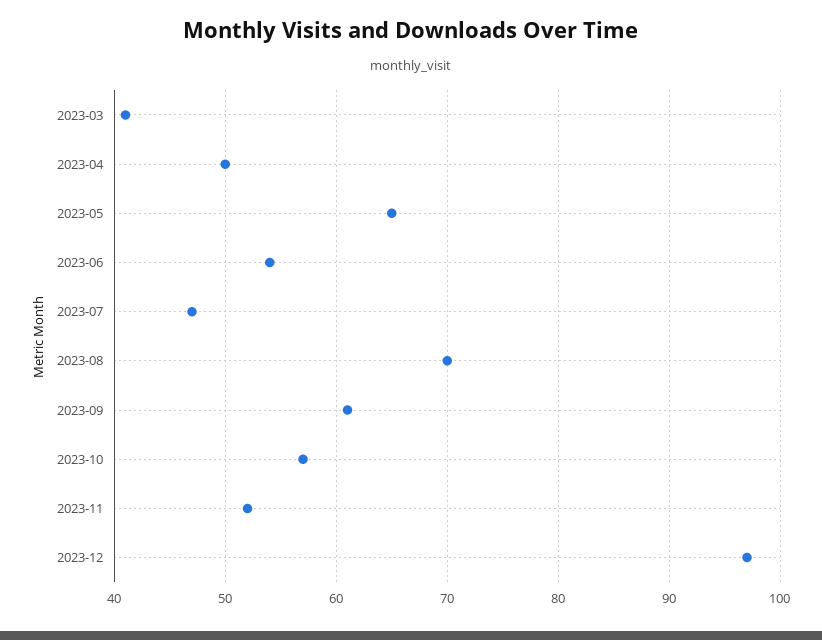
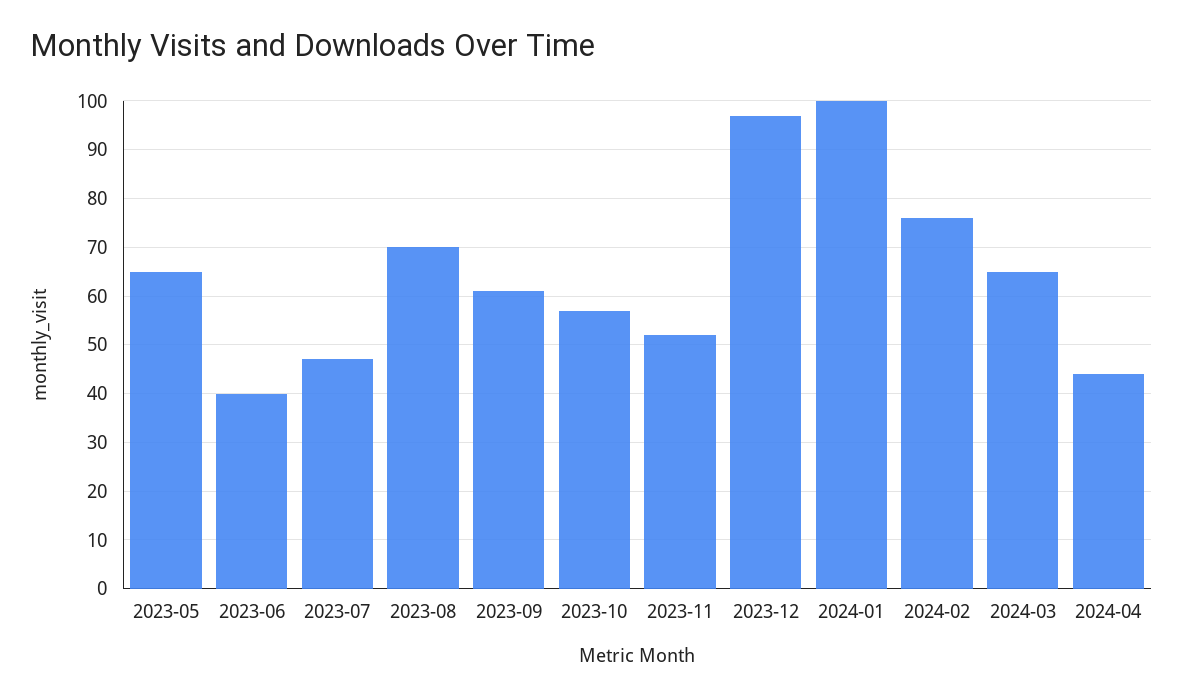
2023-03: 41 -> none
2023-04: 50 -> none
2023-06: 54 -> 40
2024-01: none -> 100
2024-02: none -> 75
2024-03: none -> 65
2024-04: none -> 45

